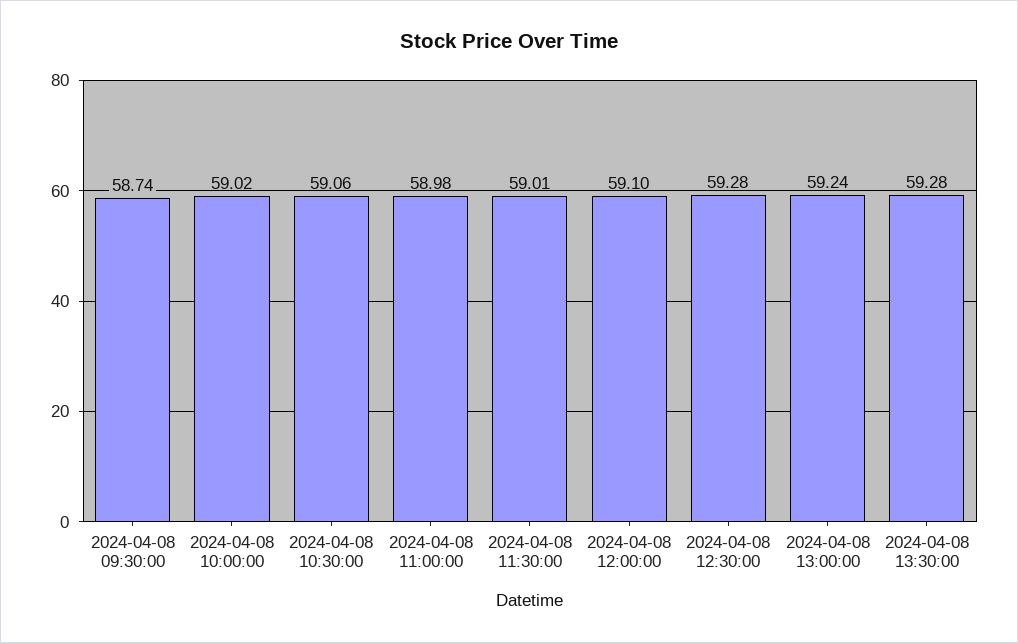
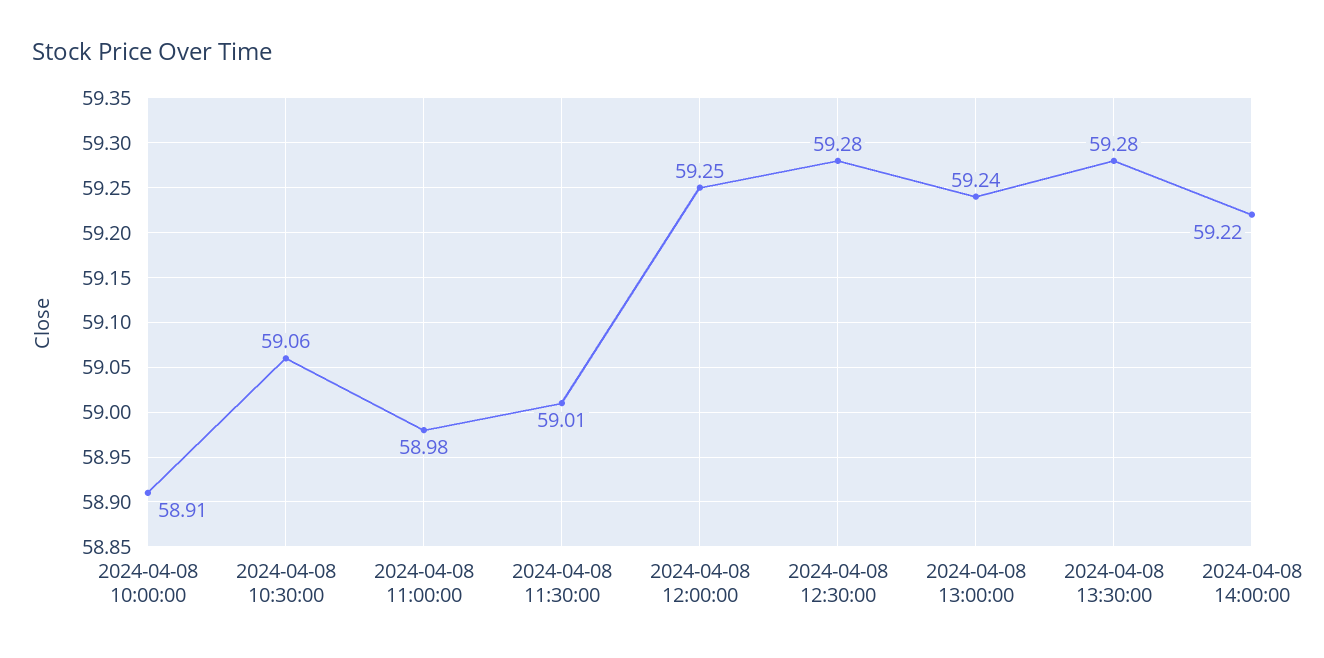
2024-04-08 09:30:00: 58.74 -> none
2024-04-08 10:00:00: 59.02 -> 58.91
2024-04-08 12:00:00: 59.1 -> 59.25
2024-04-08 14:00:00: none -> 59.22

